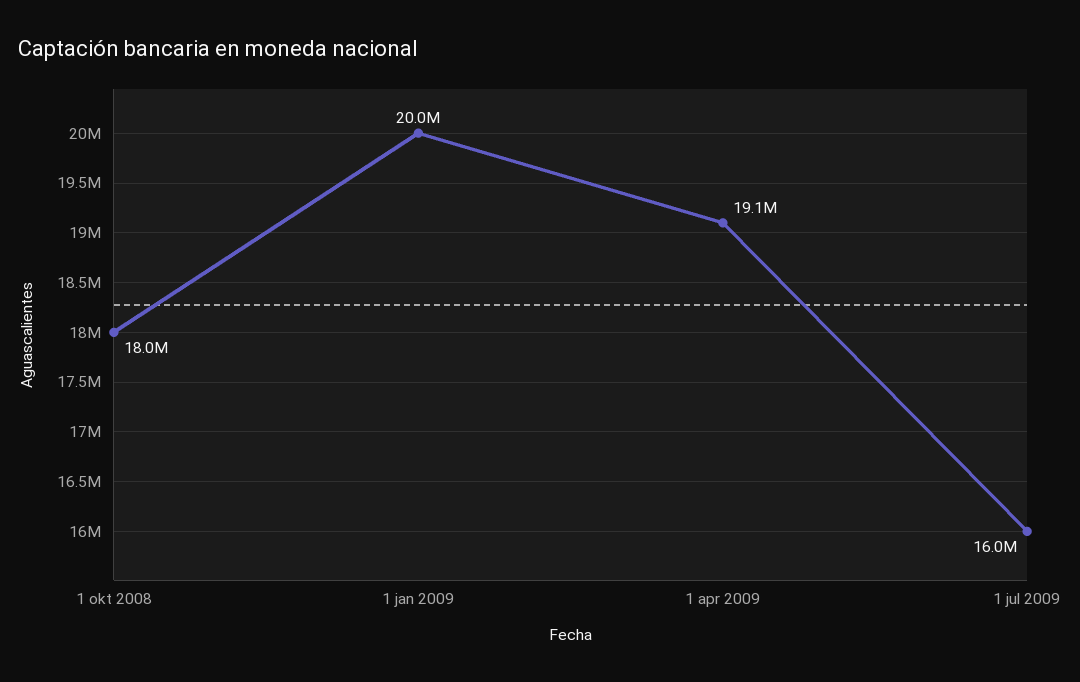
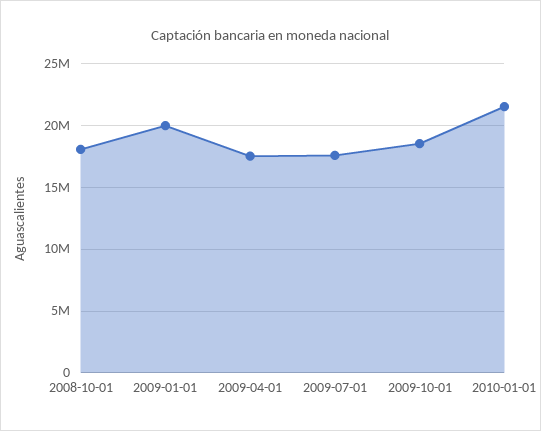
1 apr 2009: 19100000 -> 17500000
1 jul 2009: 16000000 -> 17500000
2009-10-01: none -> 18500000
2010-01-01: none -> 21500000

